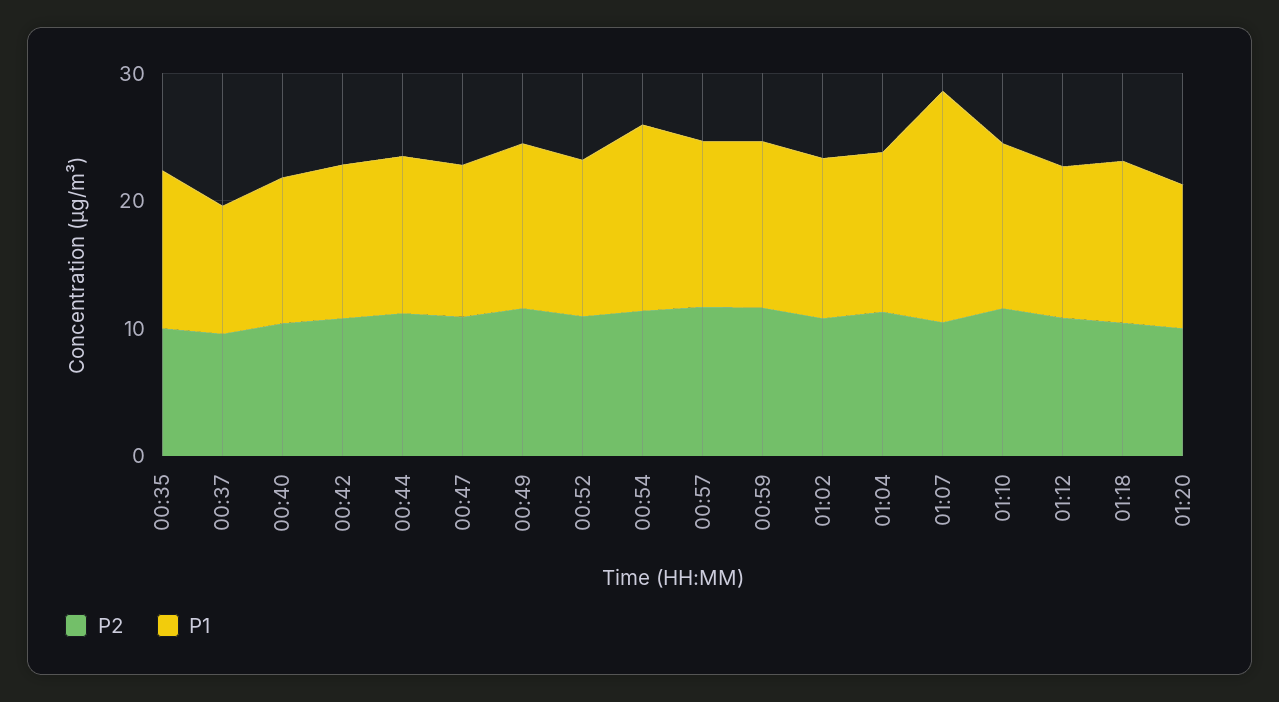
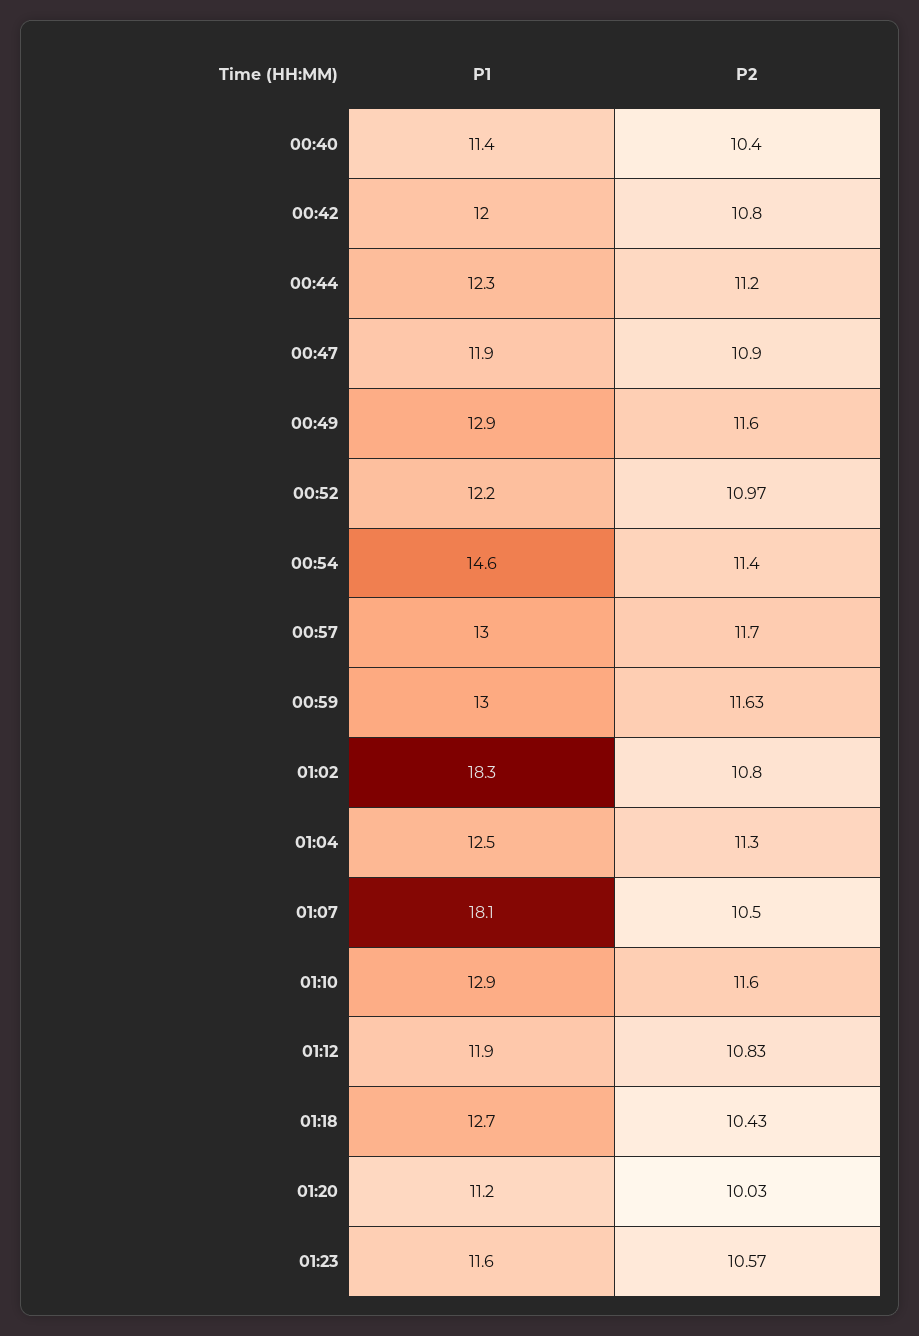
P2, 00:35: 10 -> none
P1, 00:35: 12 -> none
P2, 00:37: 10 -> none
P1, 00:37: 10 -> none
P1, 01:02: 12 -> 18.3
P1, 01:23: none -> 11.6
P2, 01:23: none -> 10.57

